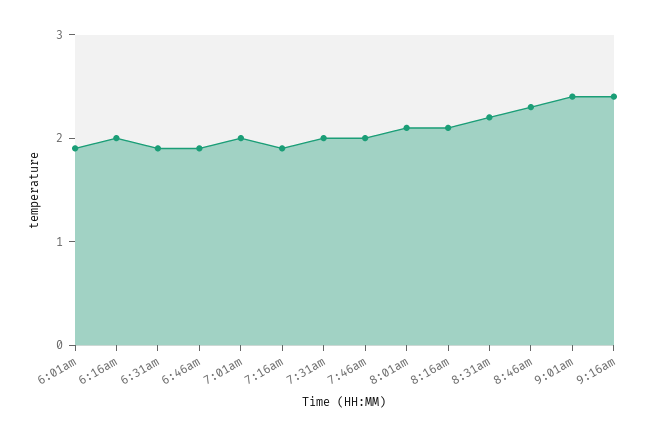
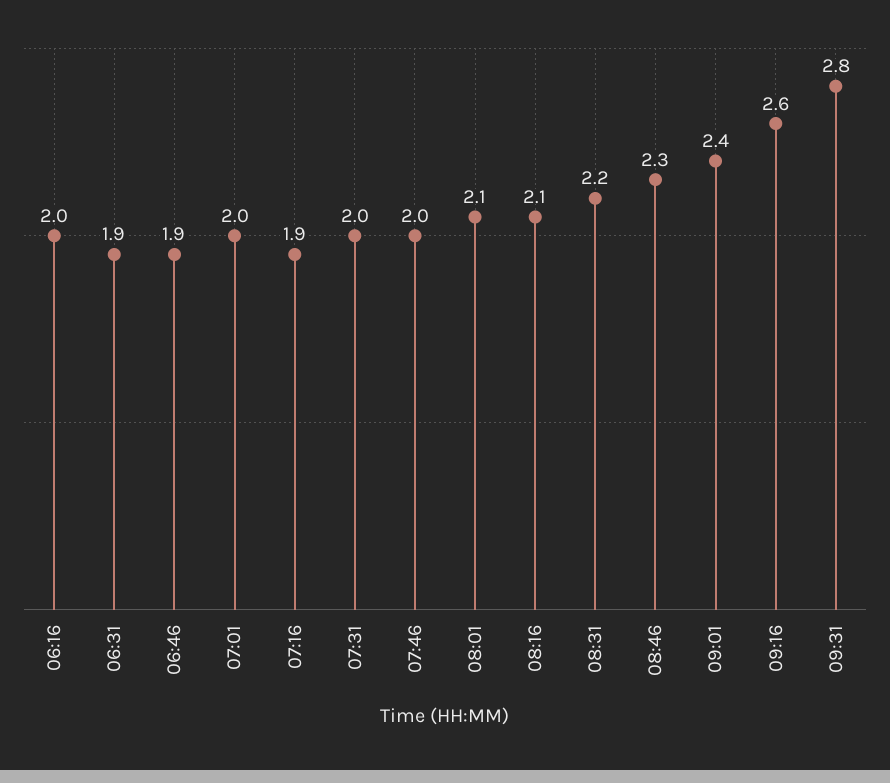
6:01am: 1.9 -> none
9:16am: 2.4 -> 2.6
09:31: none -> 2.8

